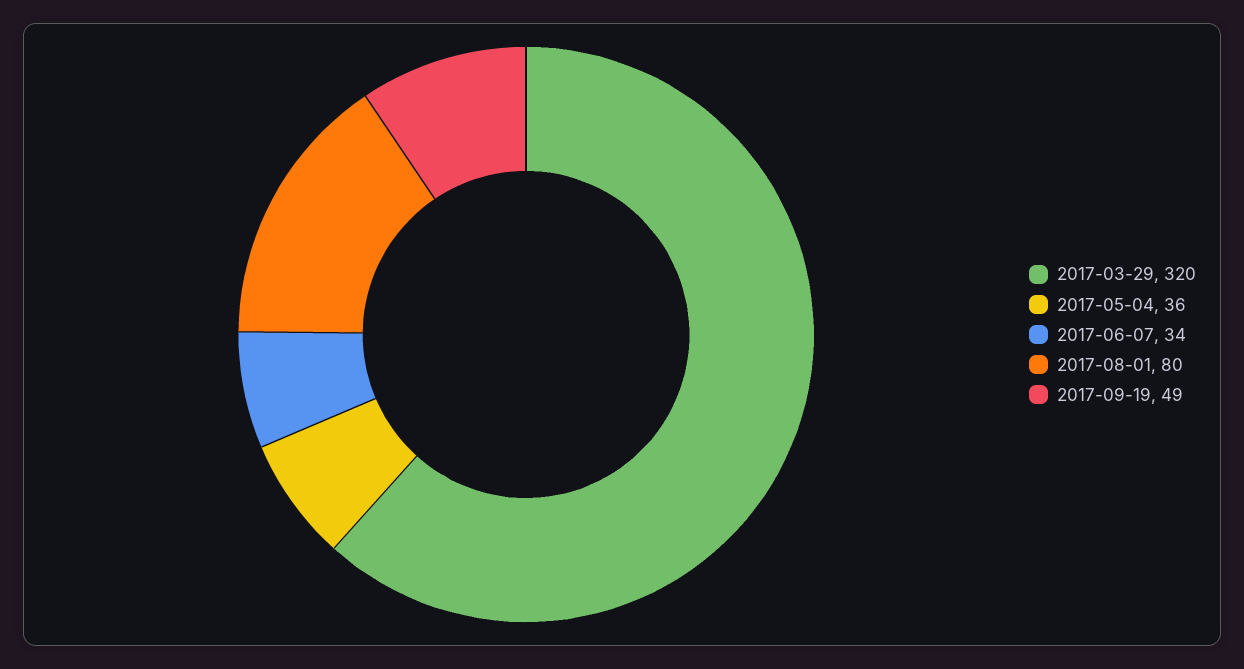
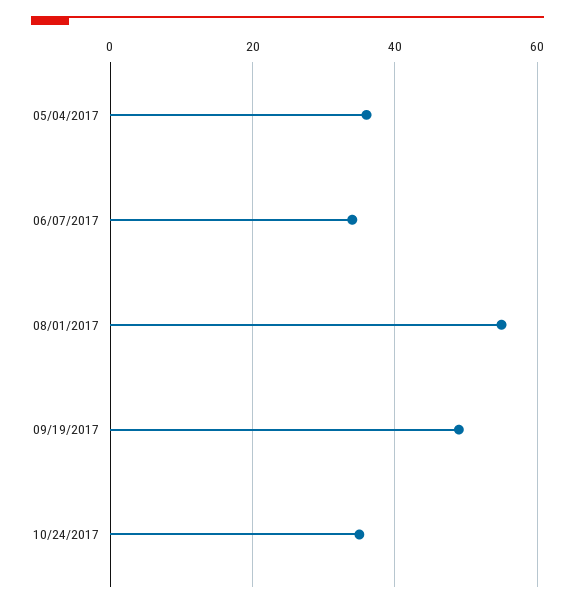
2017-03-29: 320 -> none
2017-08-01: 80 -> 55
10/24/2017: none -> 35

